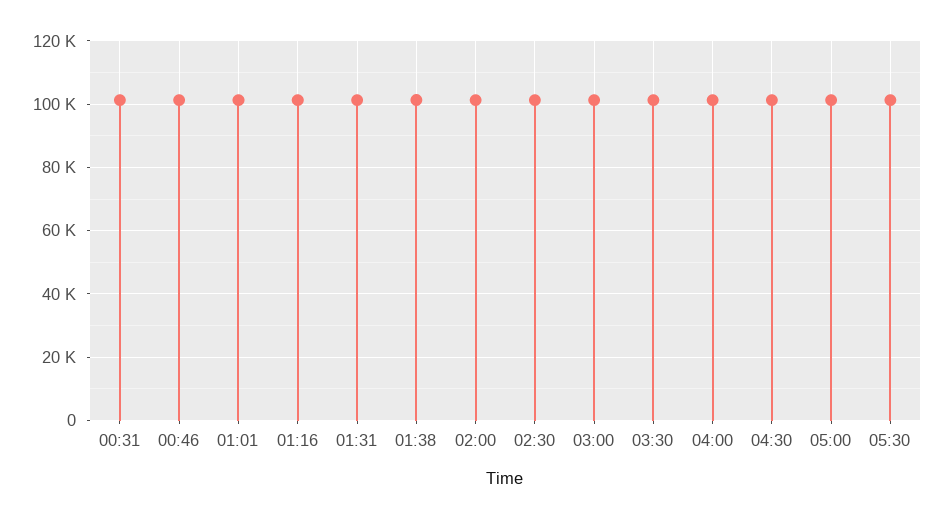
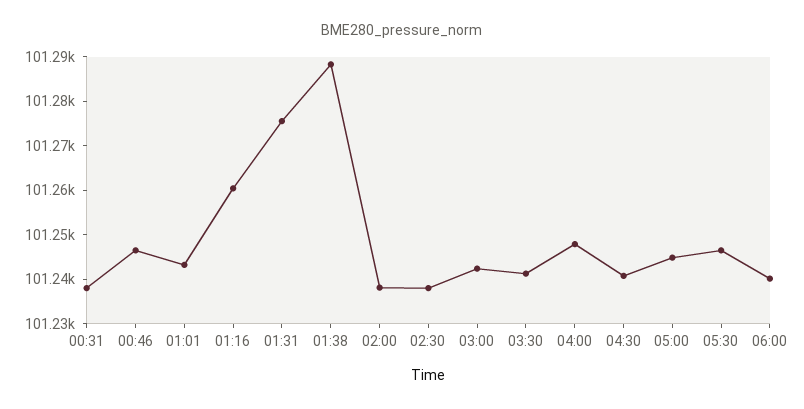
06:00: none -> 101240

